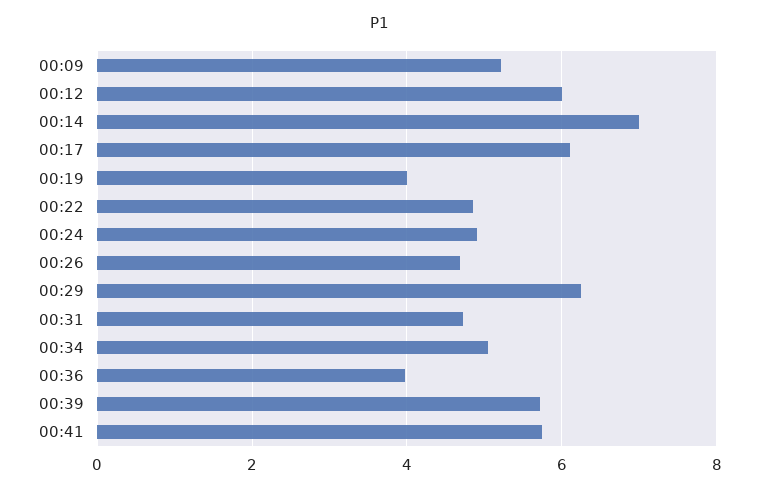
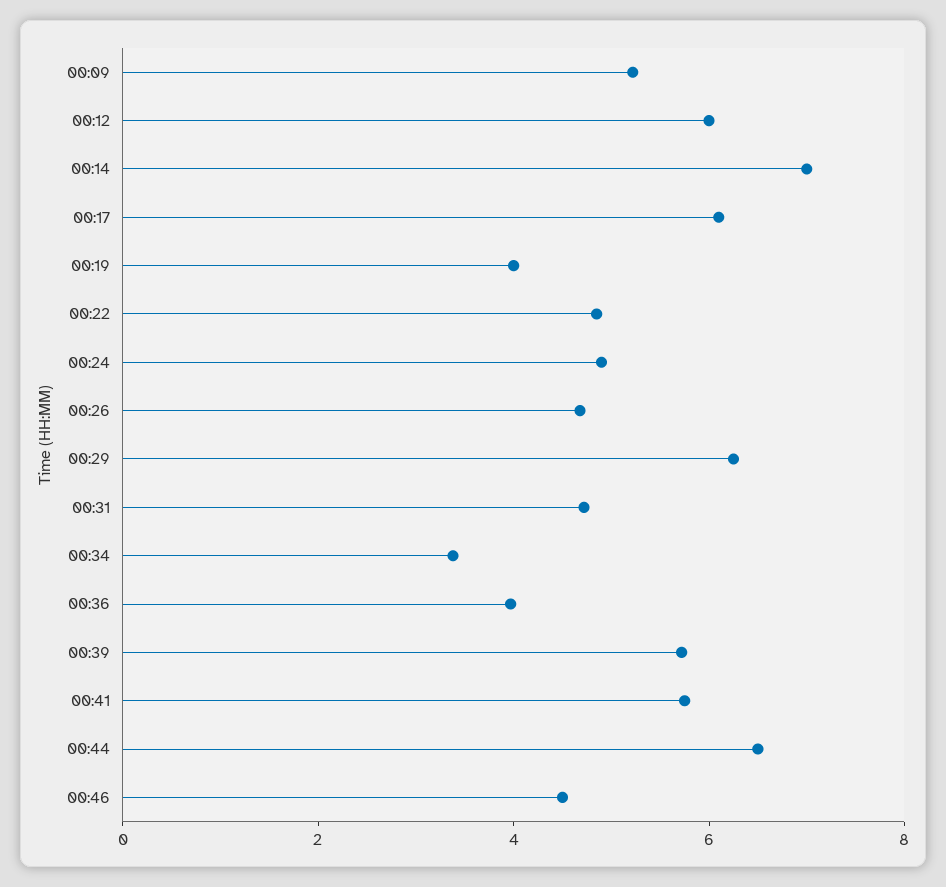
00:34: 5 -> 3.5
00:44: none -> 6.5
00:46: none -> 4.5

